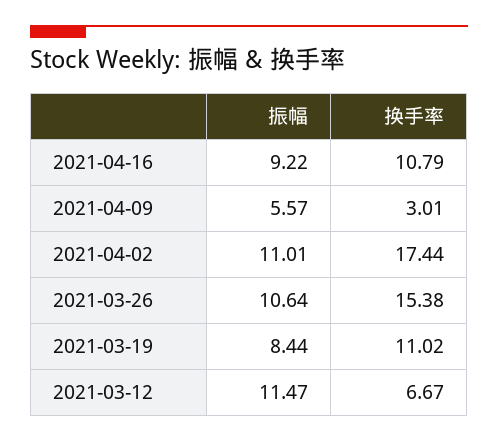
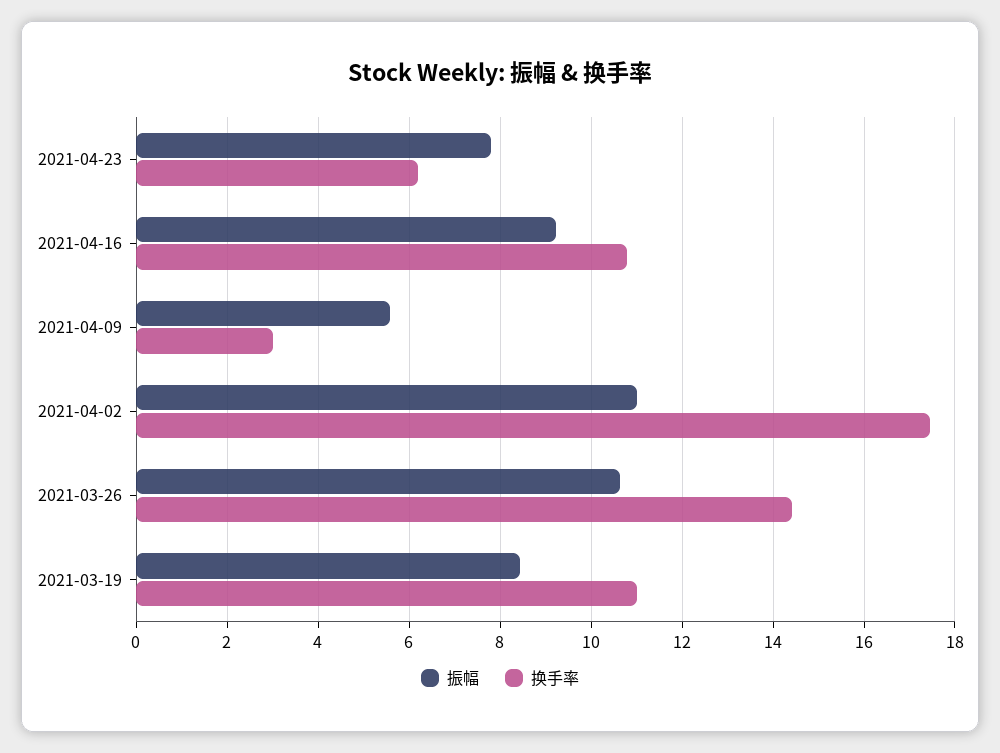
换手率, 2021-03-26: 15.38 -> 14.4
振幅, 2021-03-12: 11.47 -> none
换手率, 2021-03-12: 6.67 -> none
振幅, 2021-04-23: none -> 7.8
换手率, 2021-04-23: none -> 6.2

